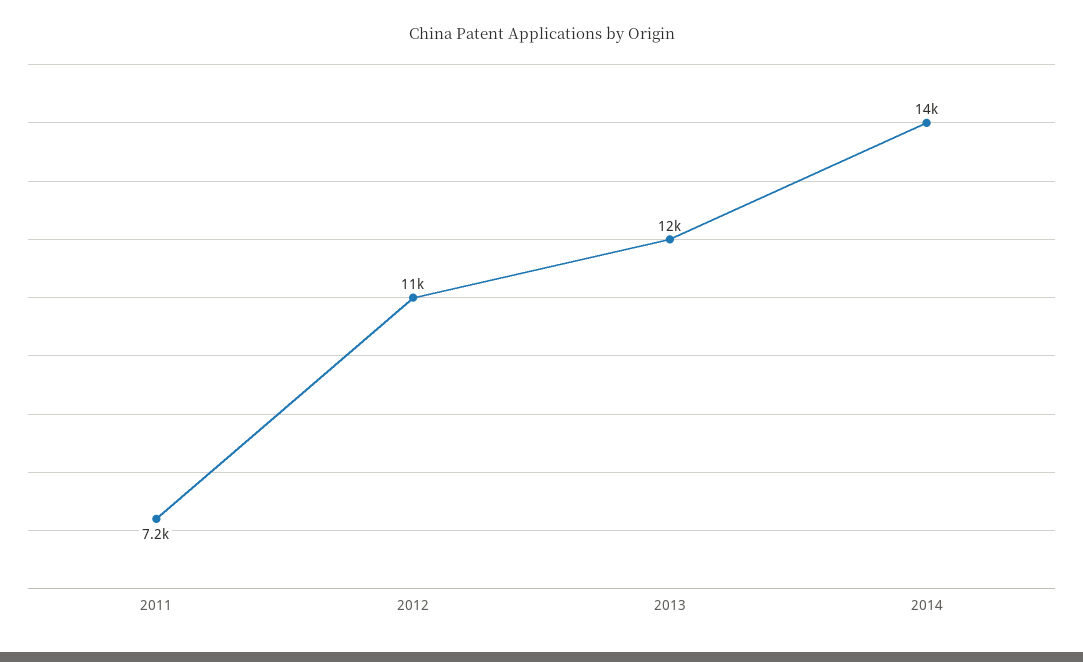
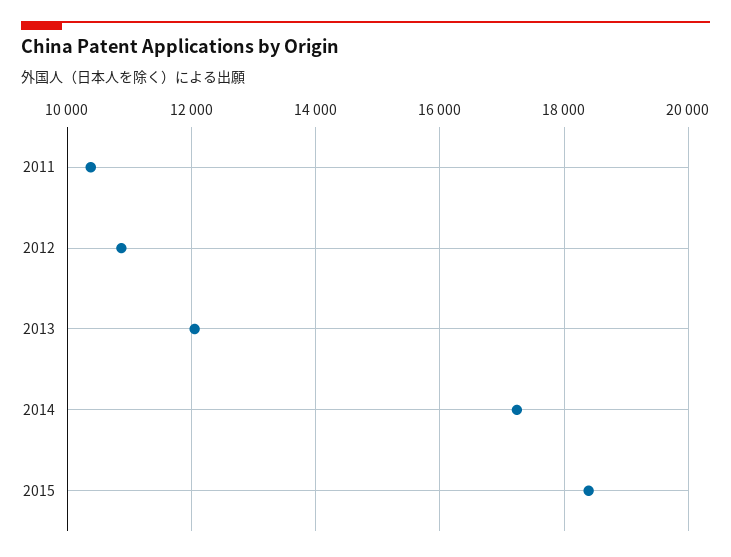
2011: 7200 -> 10400
2014: 14000 -> 17200
2015: none -> 18400

